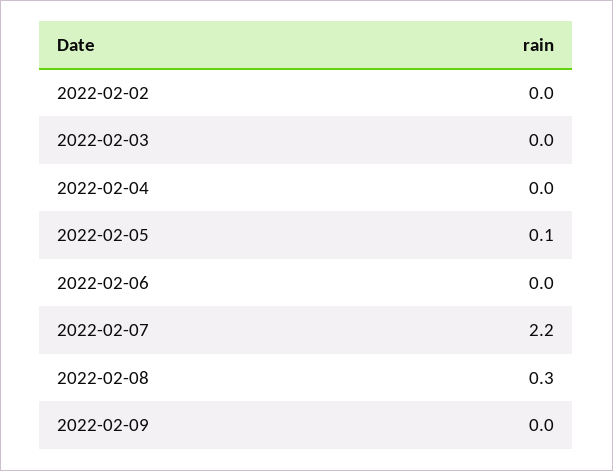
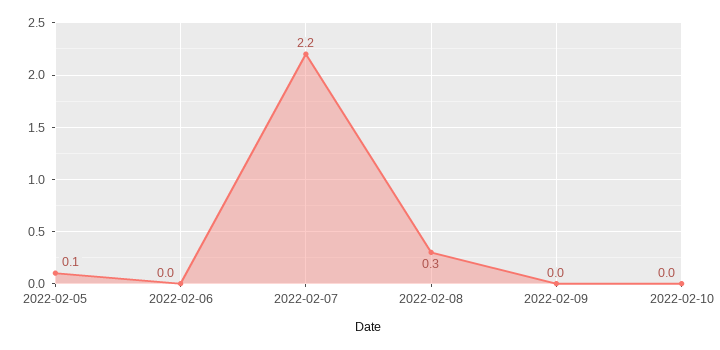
2022-02-02: 0 -> none
2022-02-03: 0 -> none
2022-02-04: 0 -> none
2022-02-10: none -> 0

